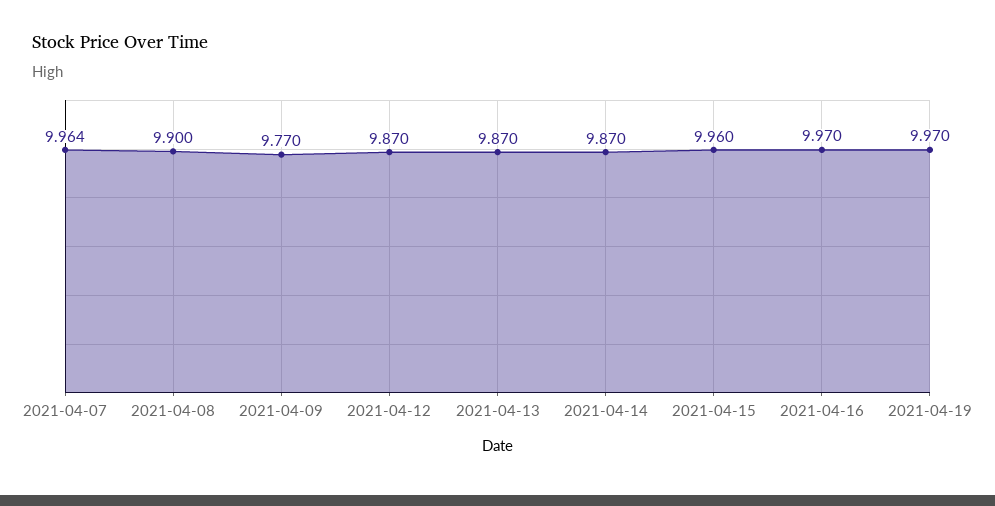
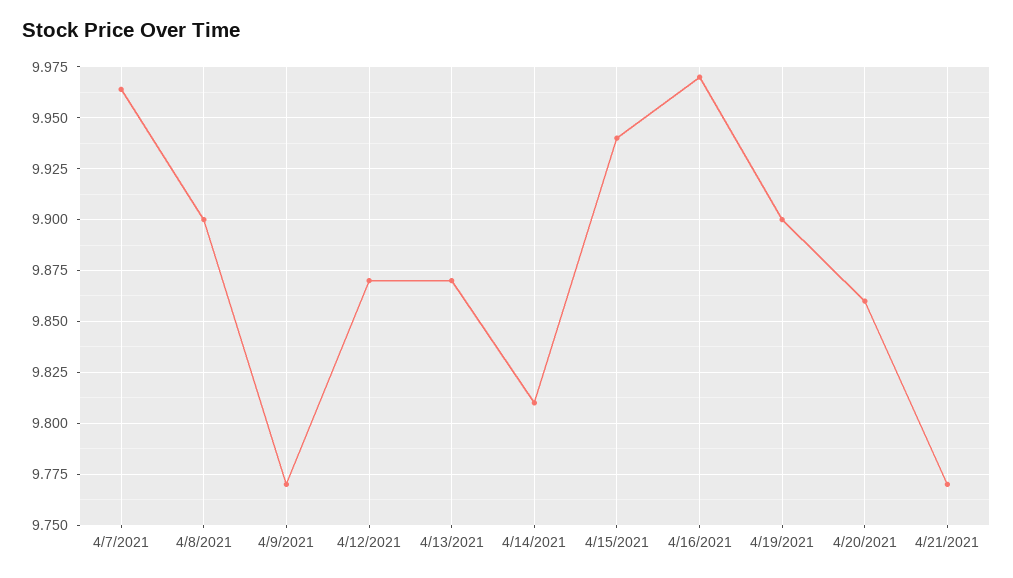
2021-04-14: 9.87 -> 9.81
2021-04-15: 9.96 -> 9.94
2021-04-19: 9.97 -> 9.9
4/20/2021: none -> 9.86
4/21/2021: none -> 9.77

